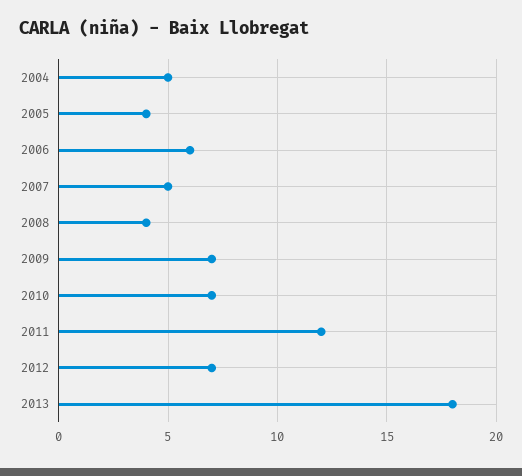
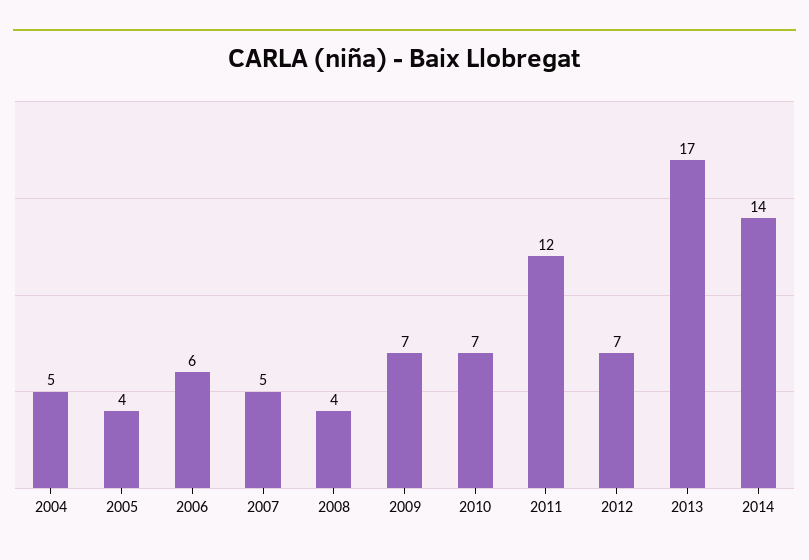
2013: 18 -> 17
2014: none -> 14

